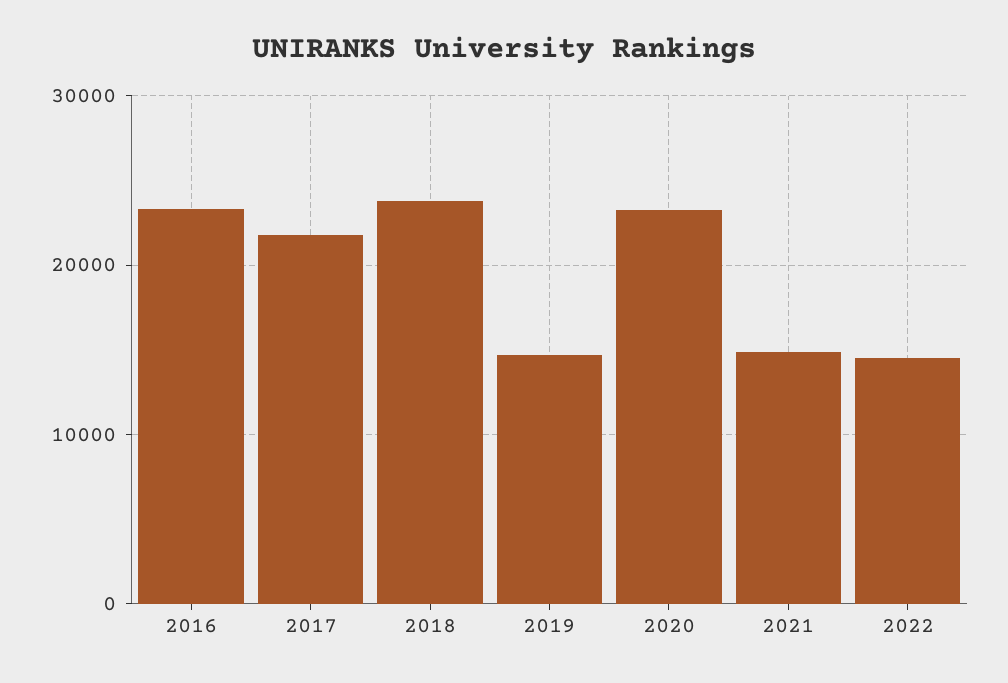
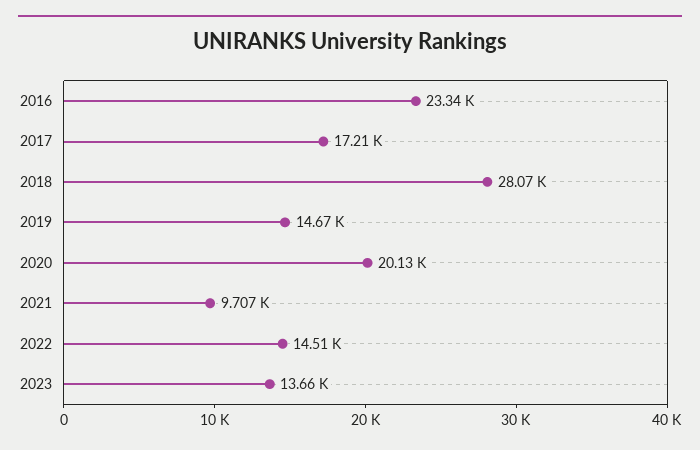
2017: 22000 -> 17210
2018: 24000 -> 28070
2020: 23000 -> 20130
2021: 15000 -> 9707
2023: none -> 13660

